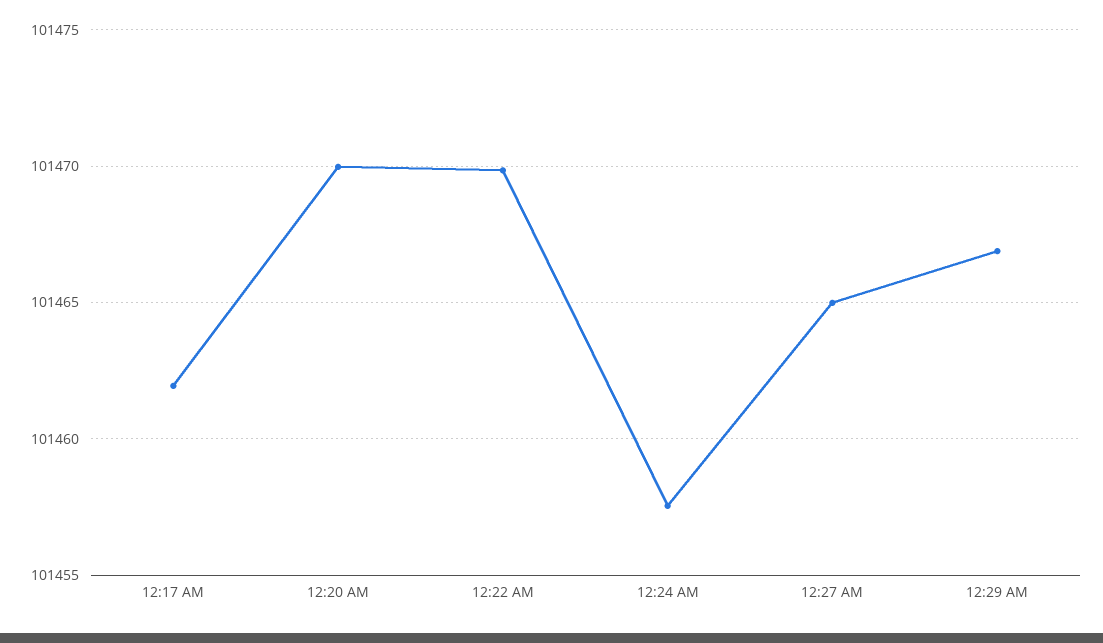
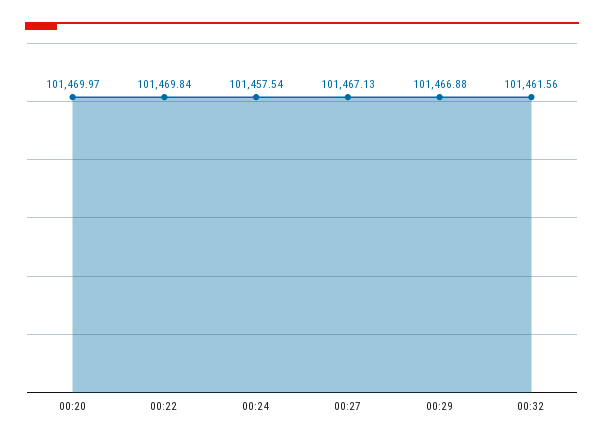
12:17 AM: 101462 -> none
12:27 AM: 101465 -> 101467.13
00:32: none -> 101461.56

